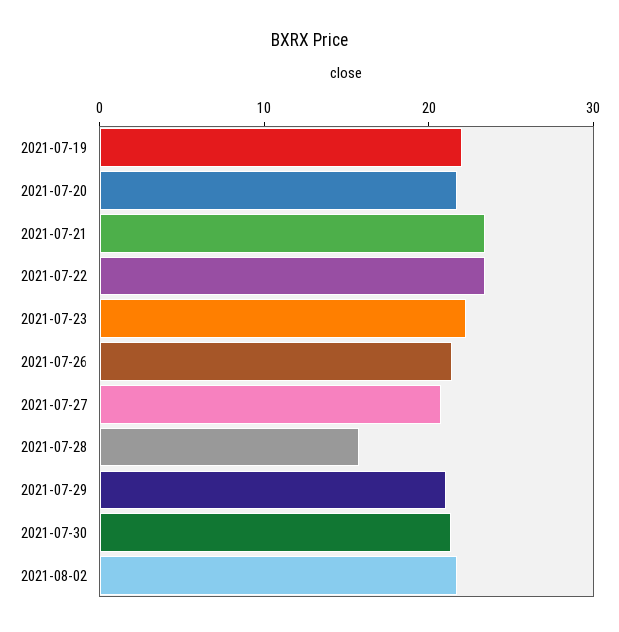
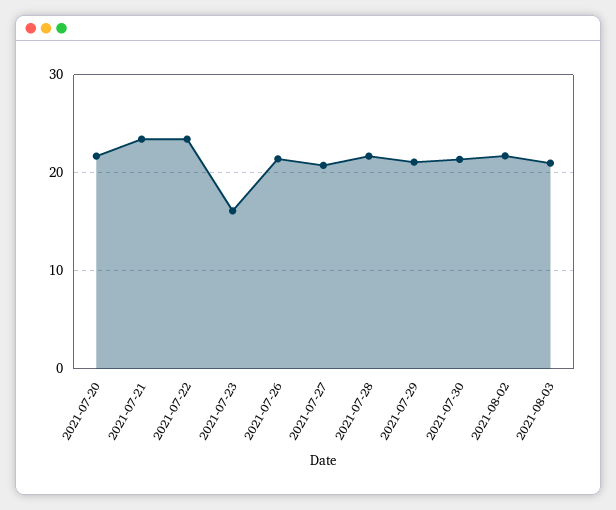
2021-07-19: 22 -> none
2021-07-23: 22 -> 16
2021-07-28: 16 -> 22
2021-08-03: none -> 21

